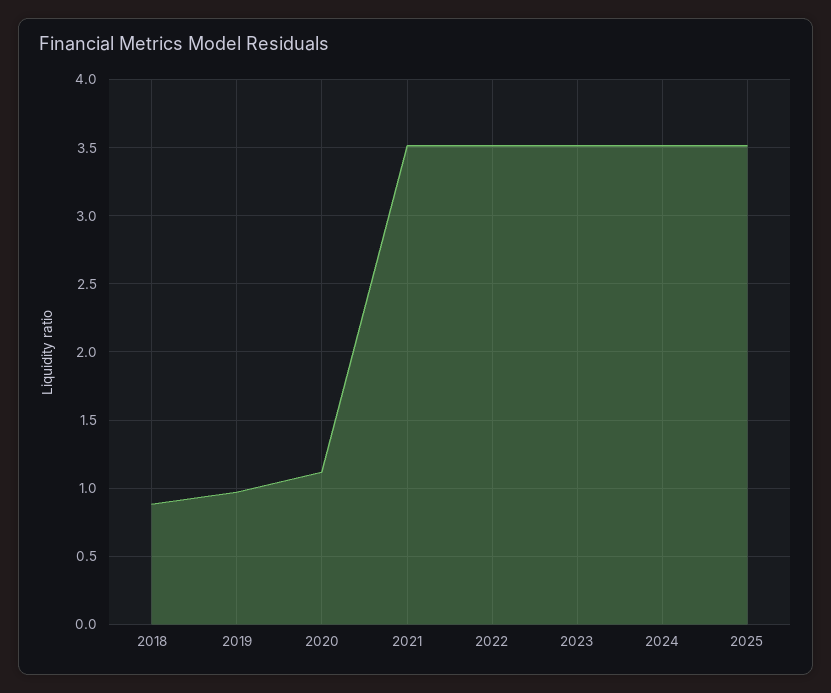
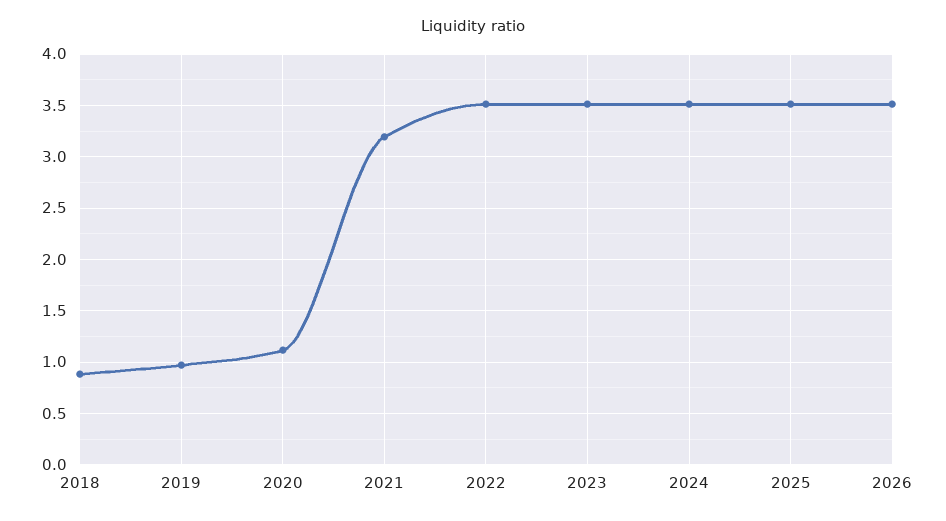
2021: 3.5 -> 3.2
2026: none -> 3.5

